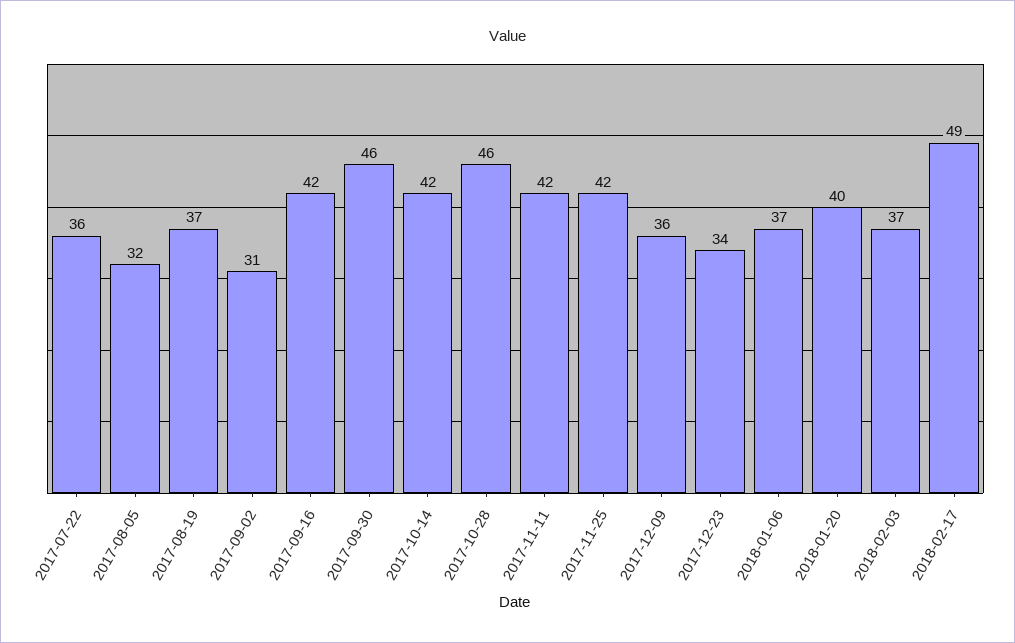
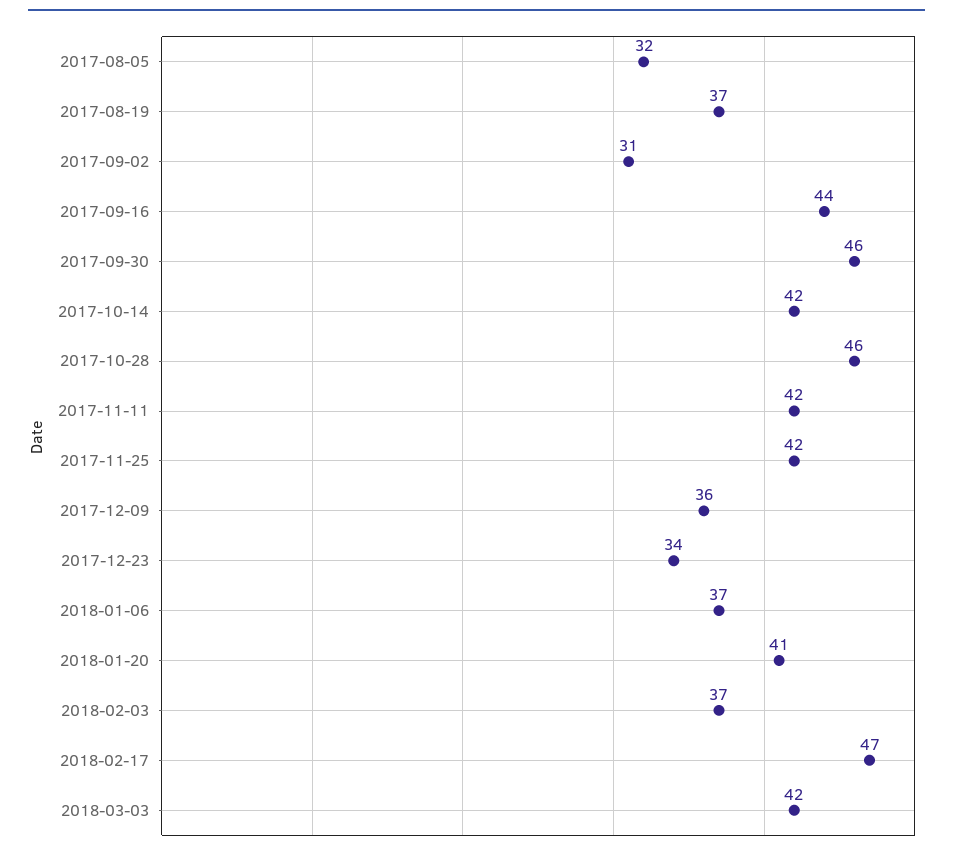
2017-07-22: 36 -> none
2017-09-16: 42 -> 44
2018-01-20: 40 -> 41
2018-02-17: 49 -> 47
2018-03-03: none -> 42

